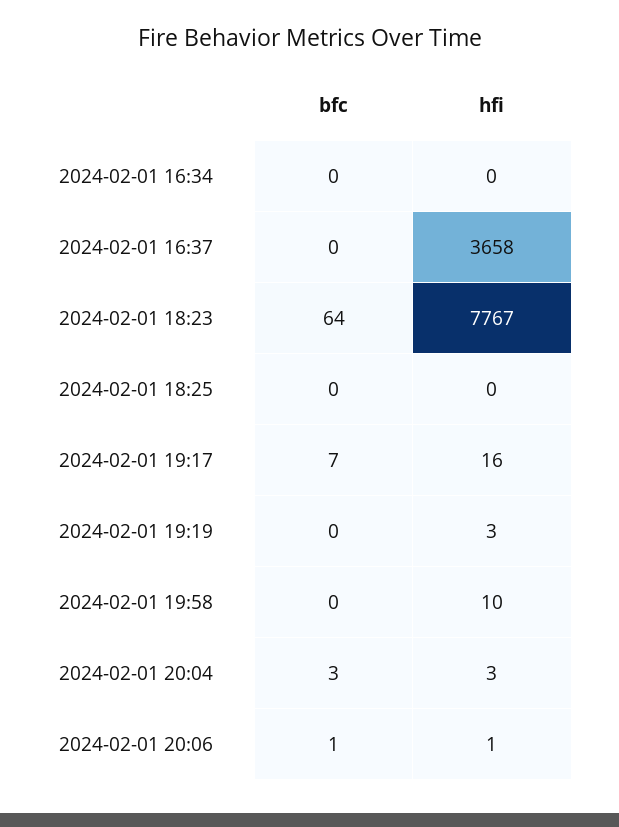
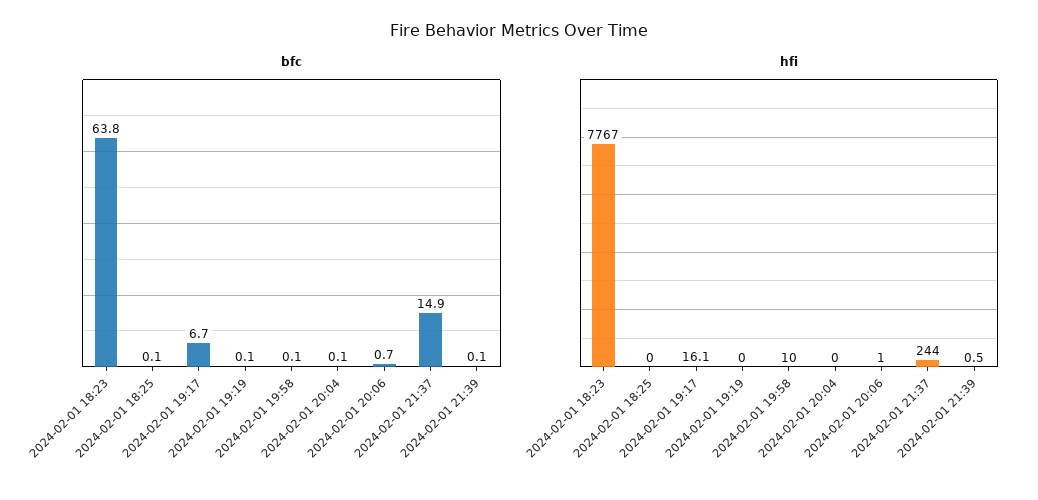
bfc, 2024-02-01 16:34: 0 -> none
hfi, 2024-02-01 16:34: 0 -> none
bfc, 2024-02-01 16:37: 0 -> none
hfi, 2024-02-01 16:37: 3658 -> none
hfi, 2024-02-01 19:19: 3 -> 0
bfc, 2024-02-01 20:04: 3 -> 0.1
hfi, 2024-02-01 20:04: 3 -> 0
bfc, 2024-02-01 21:37: none -> 14.9
bfc, 2024-02-01 21:39: none -> 0.1
hfi, 2024-02-01 21:37: none -> 244
hfi, 2024-02-01 21:39: none -> 0.5

